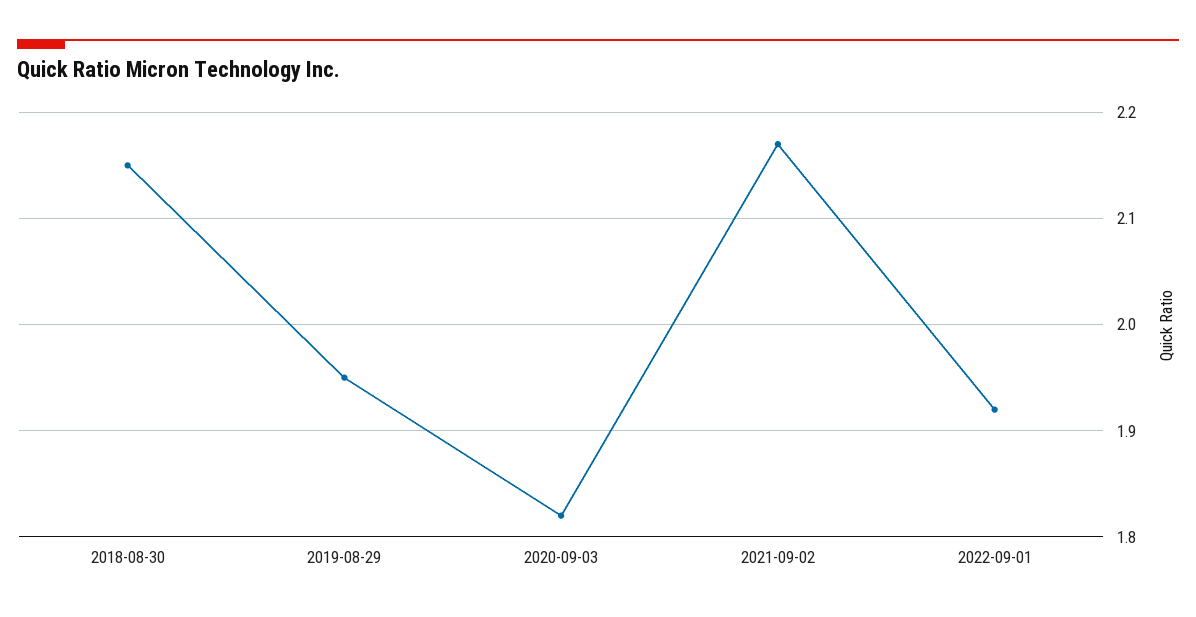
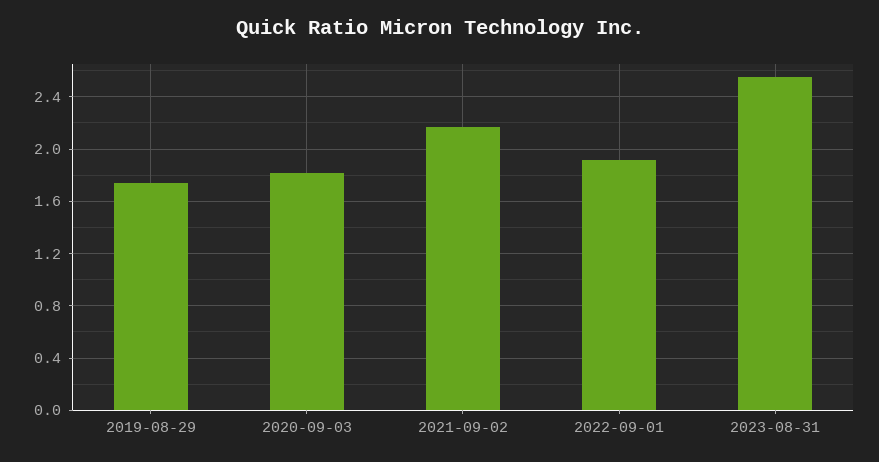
2018-08-30: 2.15 -> none
2019-08-29: 1.95 -> 1.75
2023-08-31: none -> 2.55

